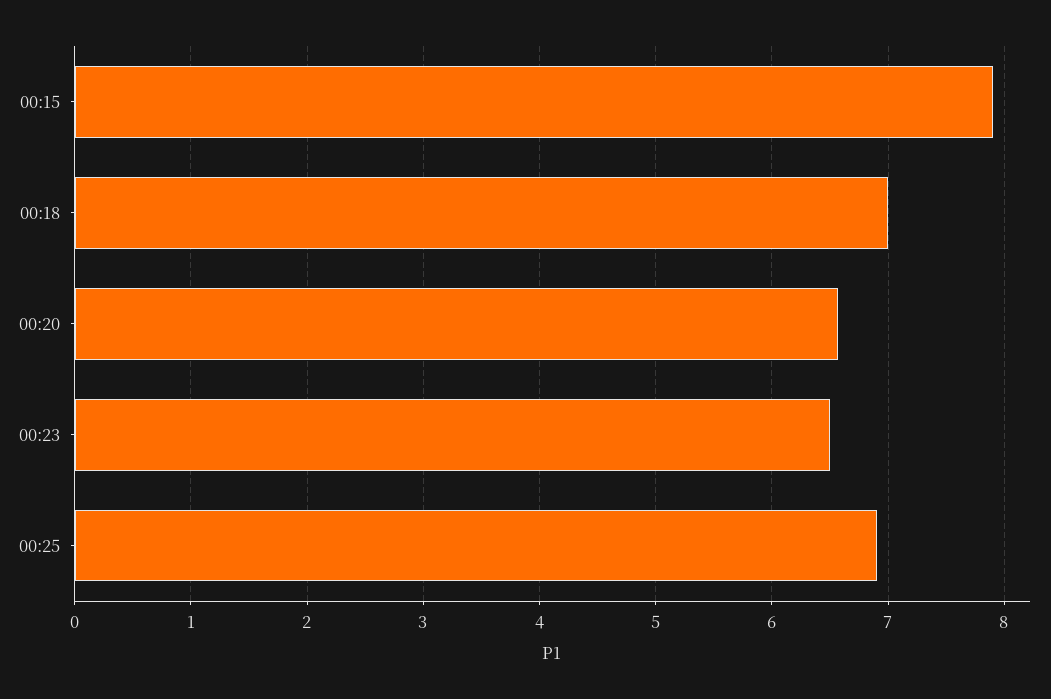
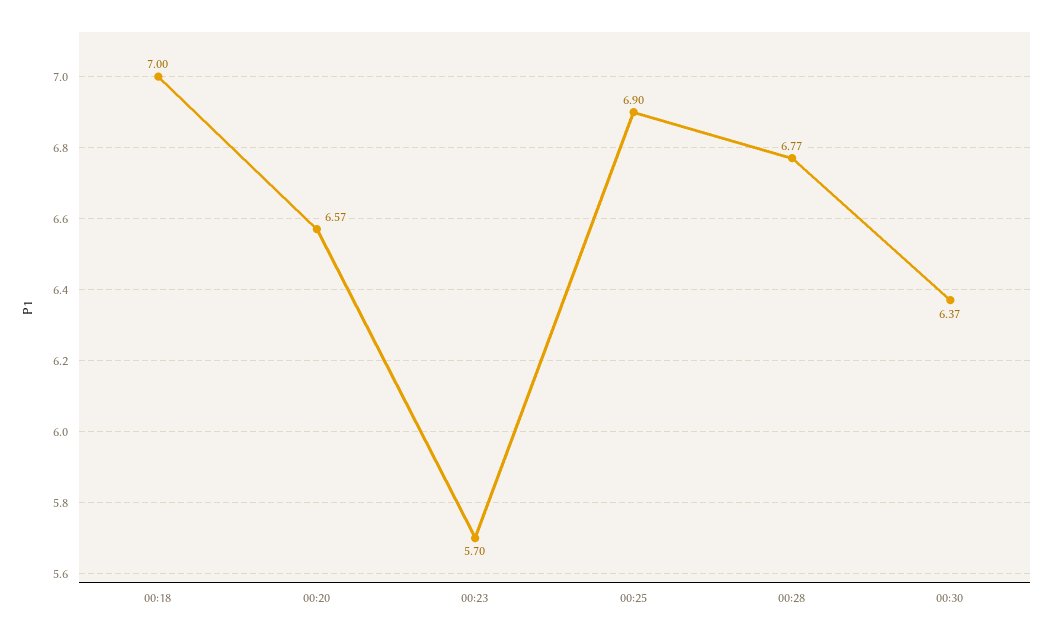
00:15: 7.9 -> none
00:23: 6.5 -> 5.7
00:28: none -> 6.77
00:30: none -> 6.37

